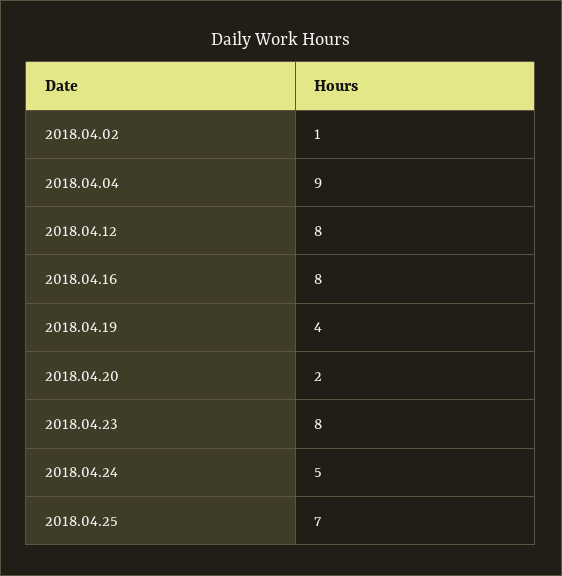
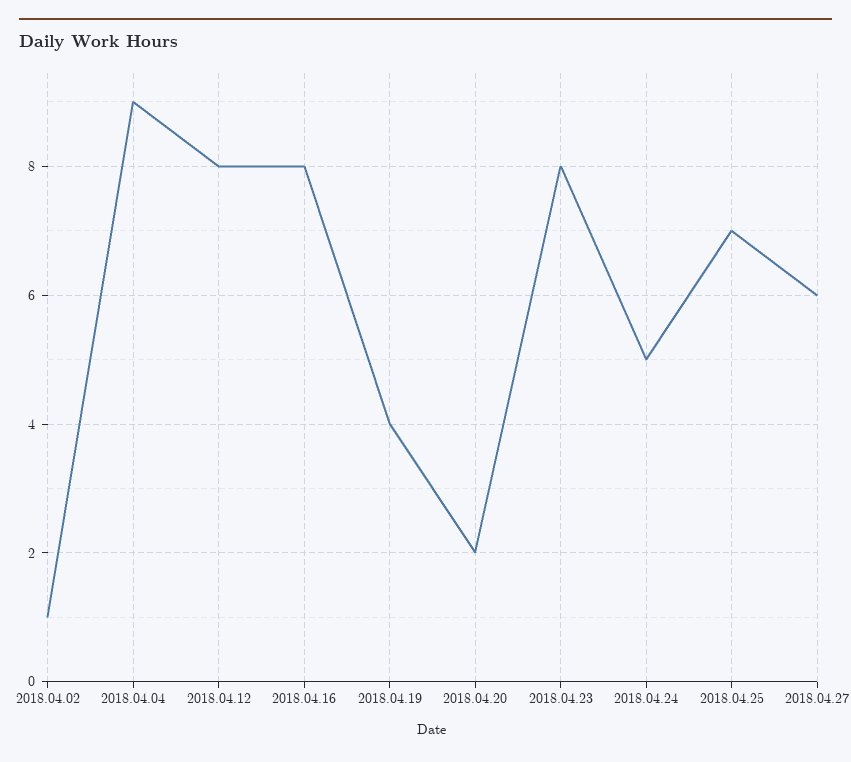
2018.04.27: none -> 6

